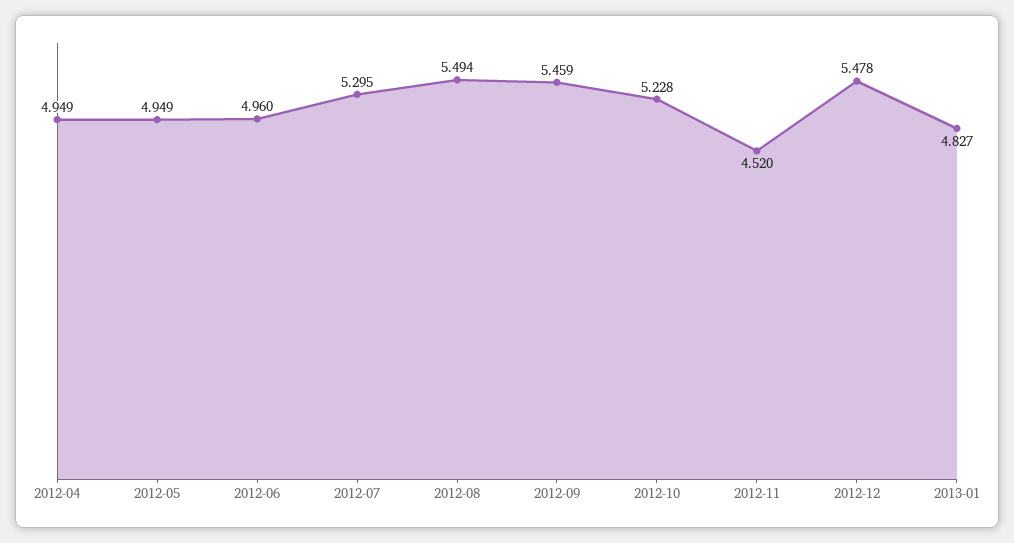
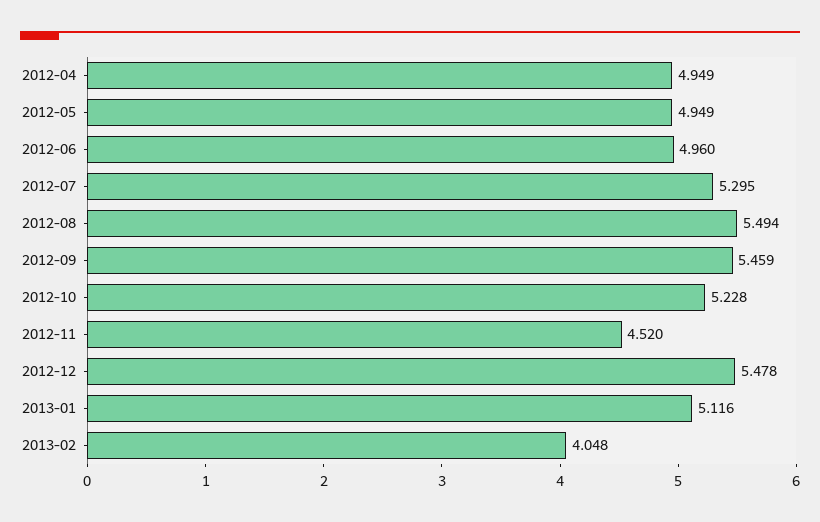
2013-01: 4.827 -> 5.116
2013-02: none -> 4.048

